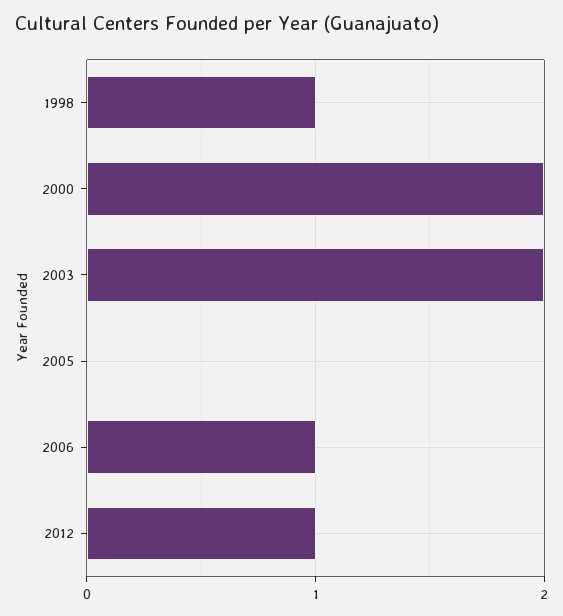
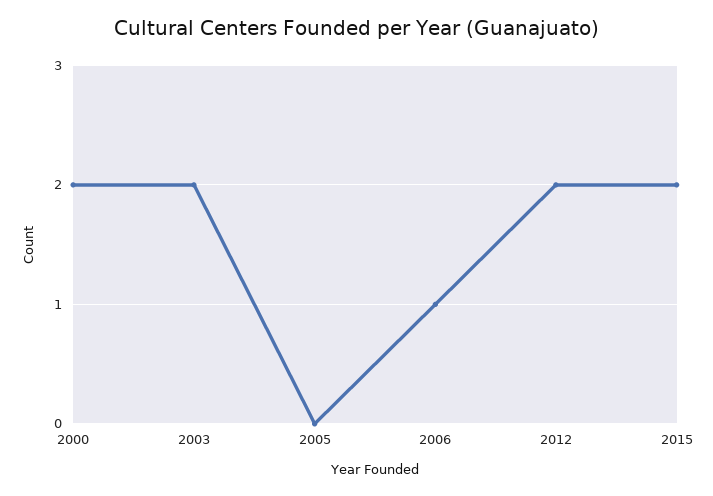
1998: 1 -> none
2012: 1 -> 2
2015: none -> 2

